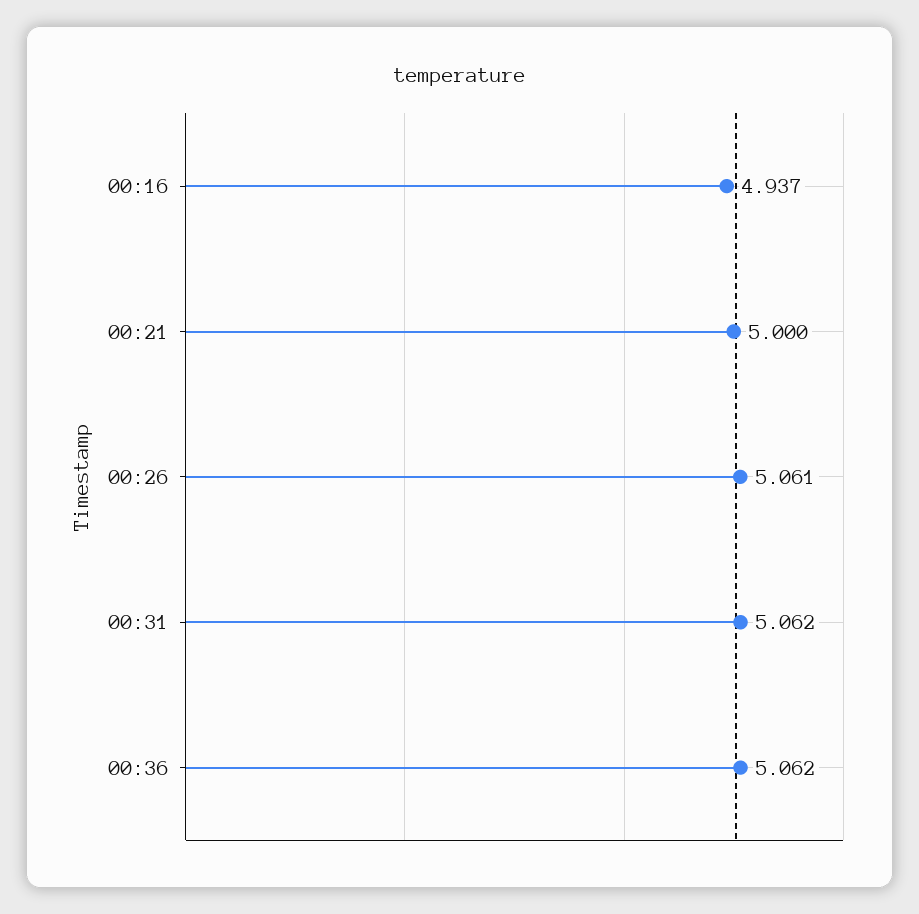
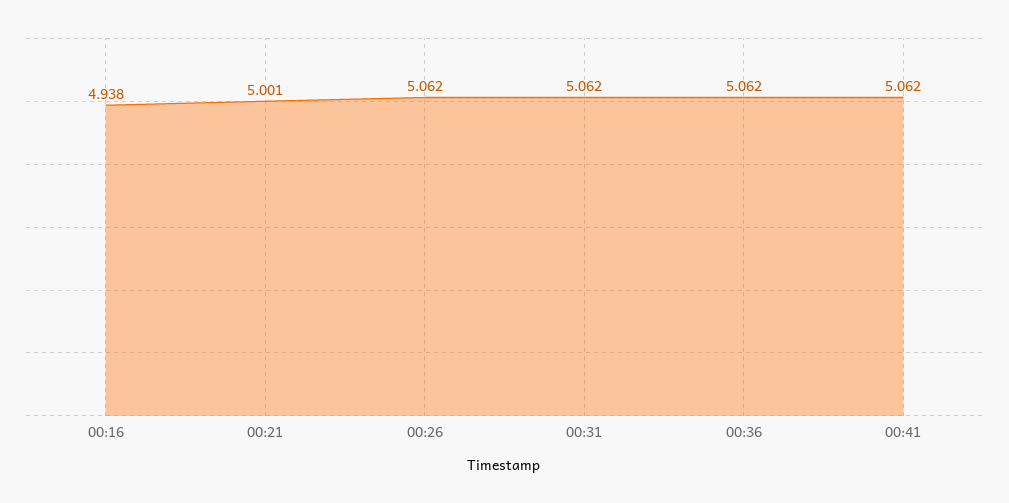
00:16: 4.937 -> 4.938
00:21: 5 -> 5.001
00:26: 5.061 -> 5.062
00:41: none -> 5.062

